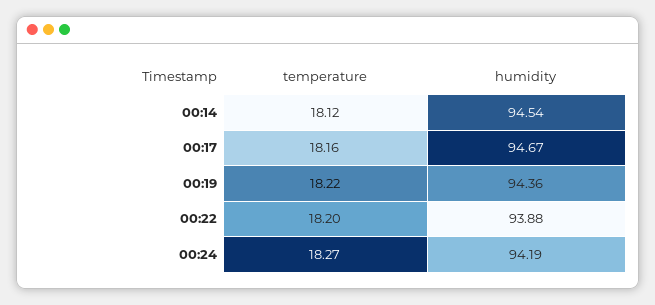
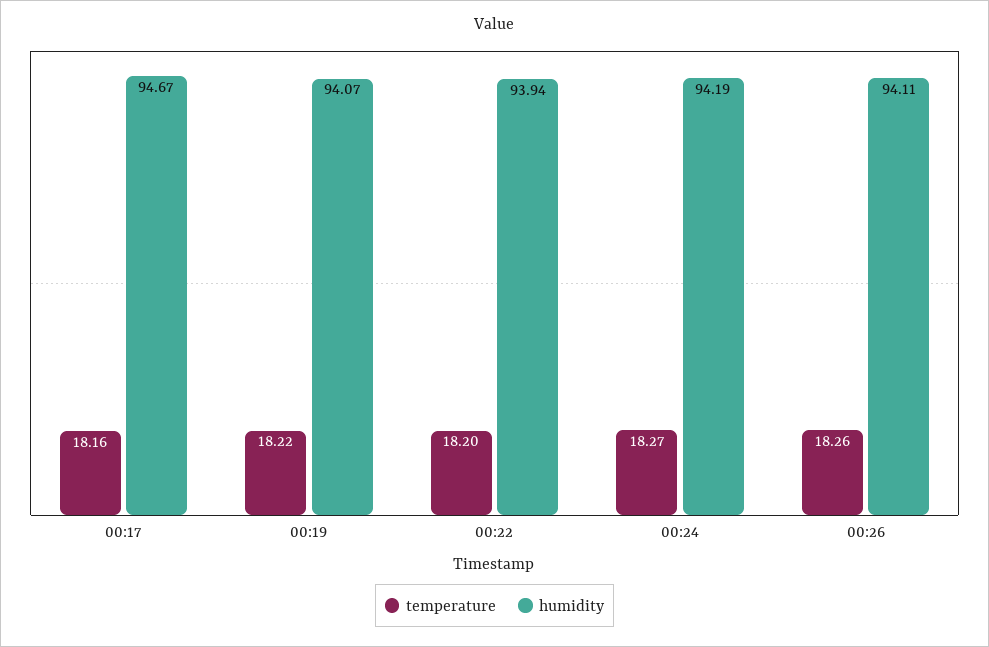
temperature, 00:14: 18.12 -> none
humidity, 00:14: 94.54 -> none
humidity, 00:19: 94.36 -> 94.07
humidity, 00:22: 93.88 -> 93.94
temperature, 00:26: none -> 18.26
humidity, 00:26: none -> 94.11

